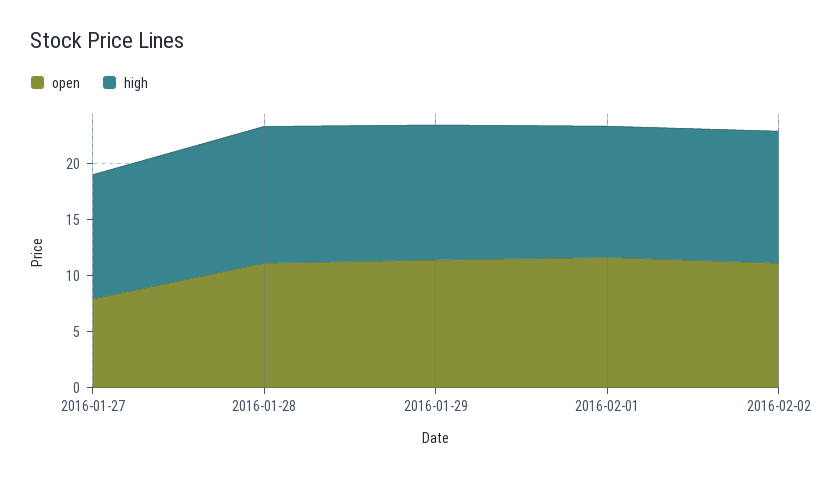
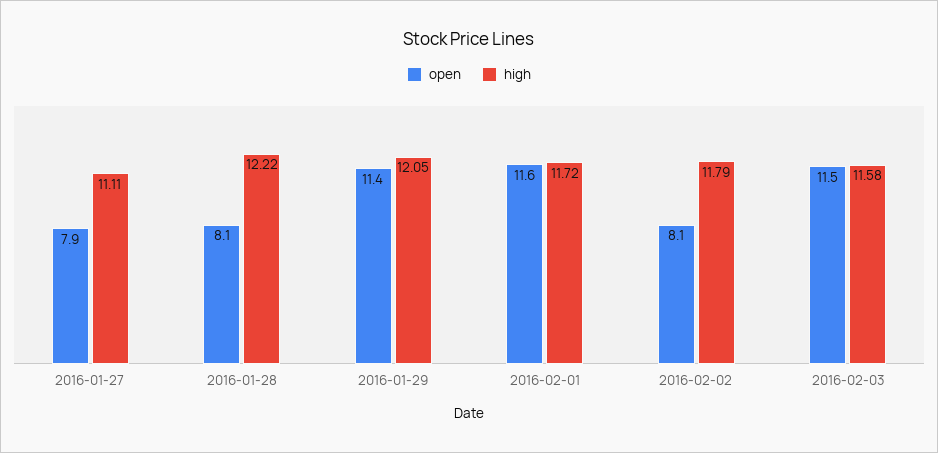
open, 2016-01-28: 11 -> 8.1
open, 2016-02-02: 11 -> 8.1
open, 2016-02-03: none -> 11.5
high, 2016-02-03: none -> 11.58

